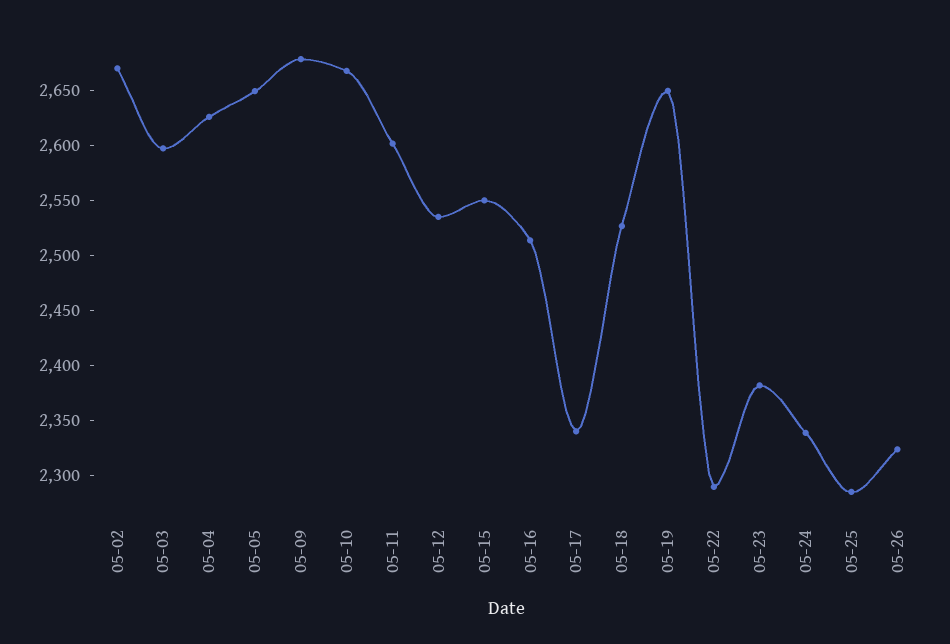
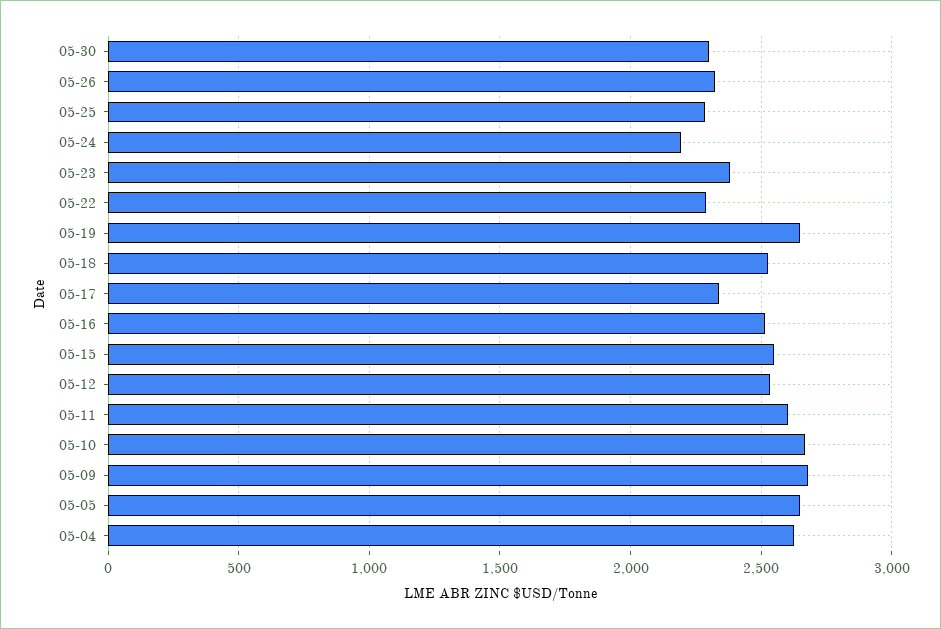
05-02: 2670 -> none
05-03: 2600 -> none
05-24: 2340 -> 2200
05-30: none -> 2300

